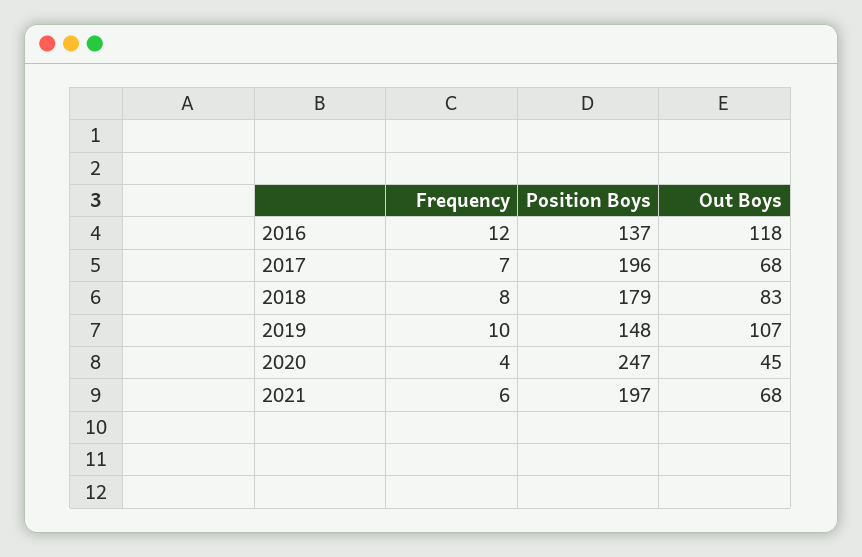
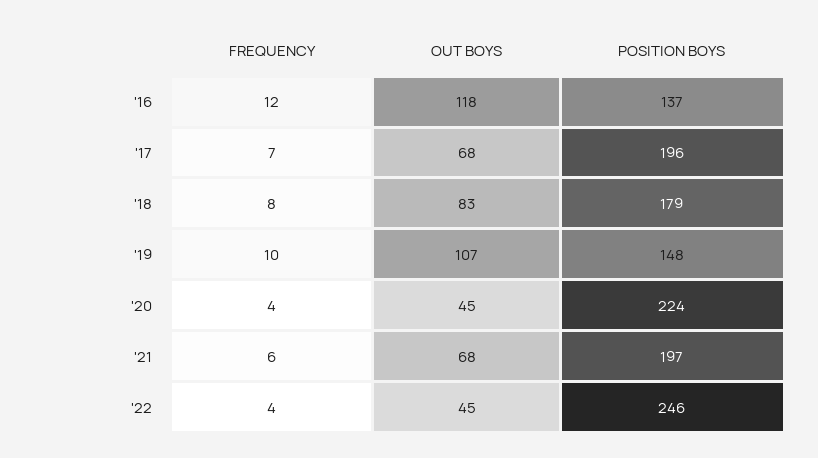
Position Boys, 2020: 247 -> 224
Frequency, '22: none -> 4
Out Boys, '22: none -> 45
Position Boys, '22: none -> 246

